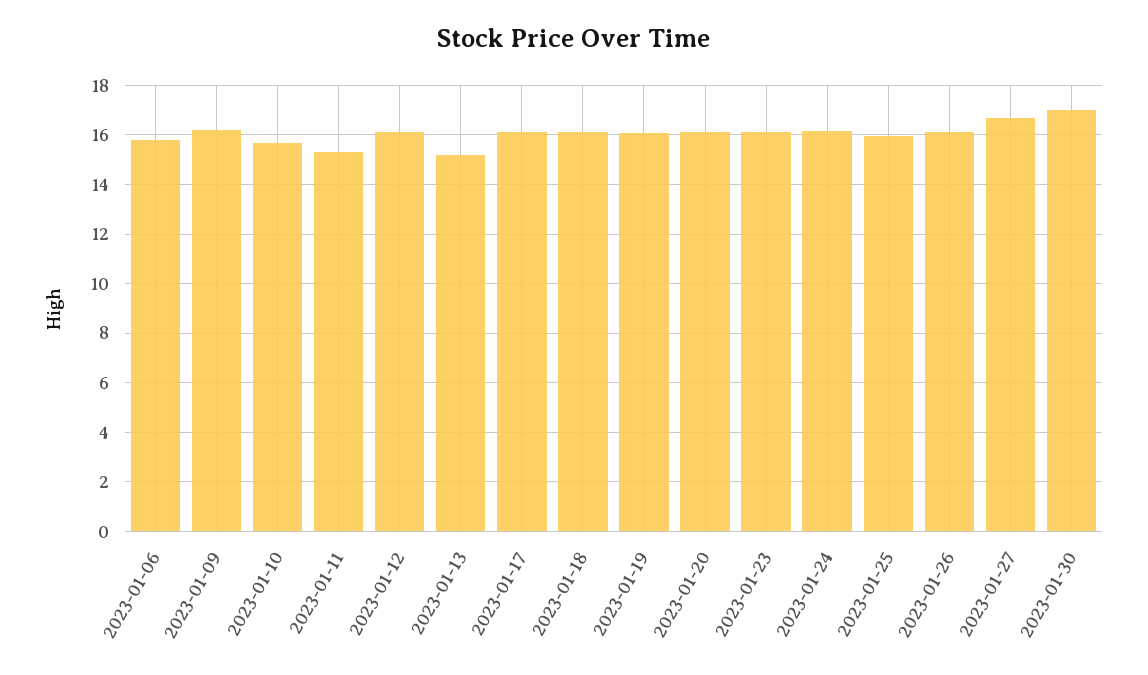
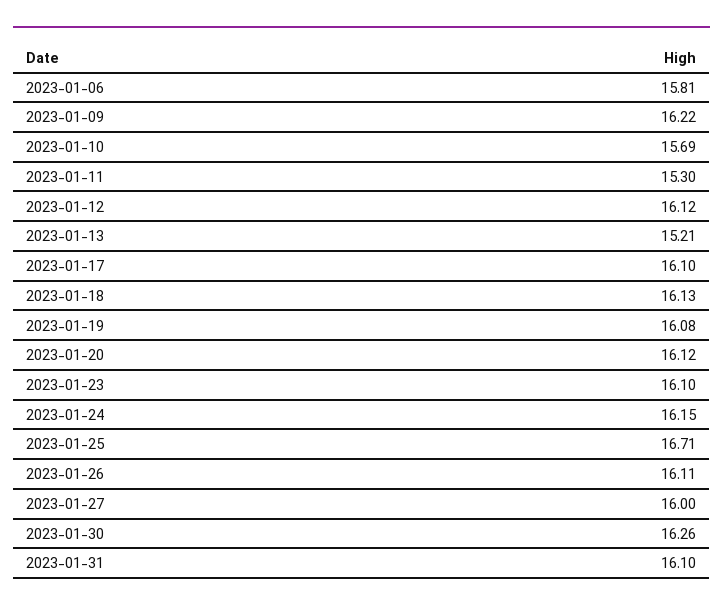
2023-01-25: 16 -> 16.71
2023-01-27: 16.75 -> 16
2023-01-30: 17 -> 16.26
2023-01-31: none -> 16.1

